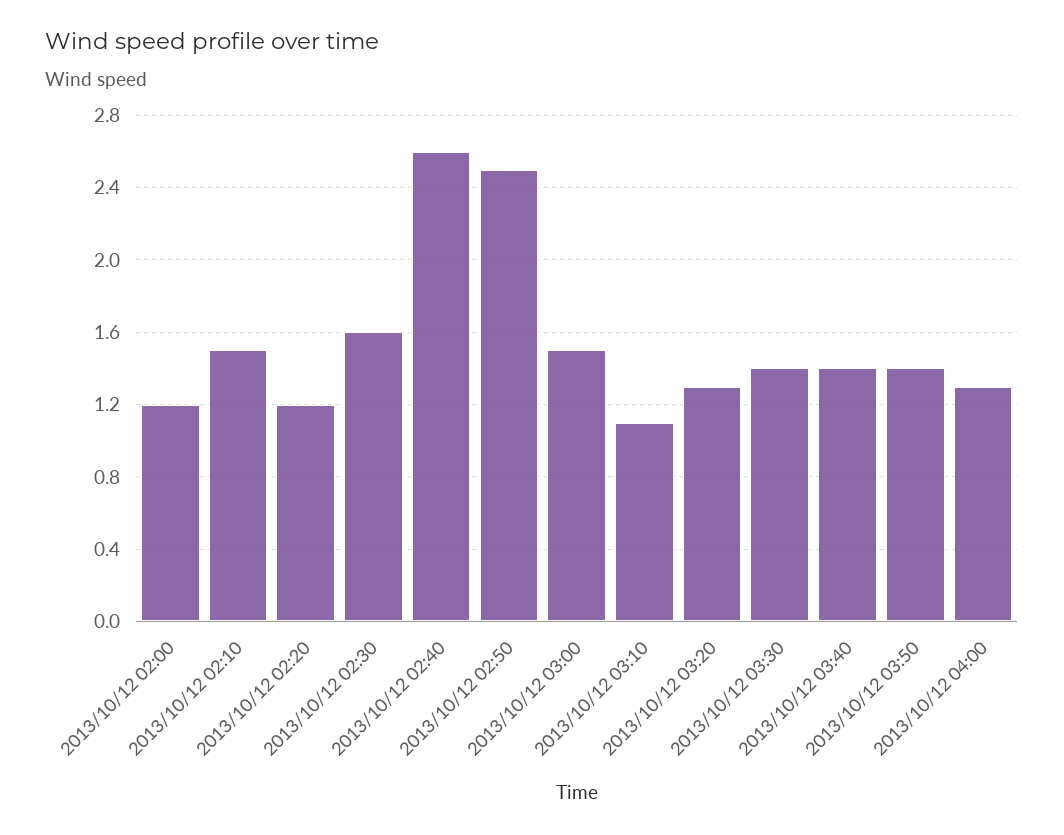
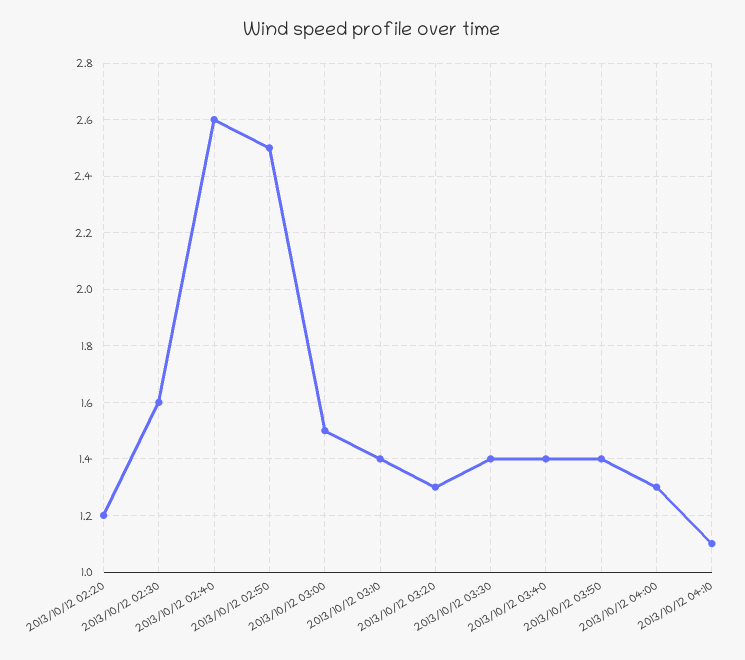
2013/10/12 02:00: 1.2 -> none
2013/10/12 02:10: 1.5 -> none
2013/10/12 03:10: 1.1 -> 1.4
2013/10/12 04:10: none -> 1.1

